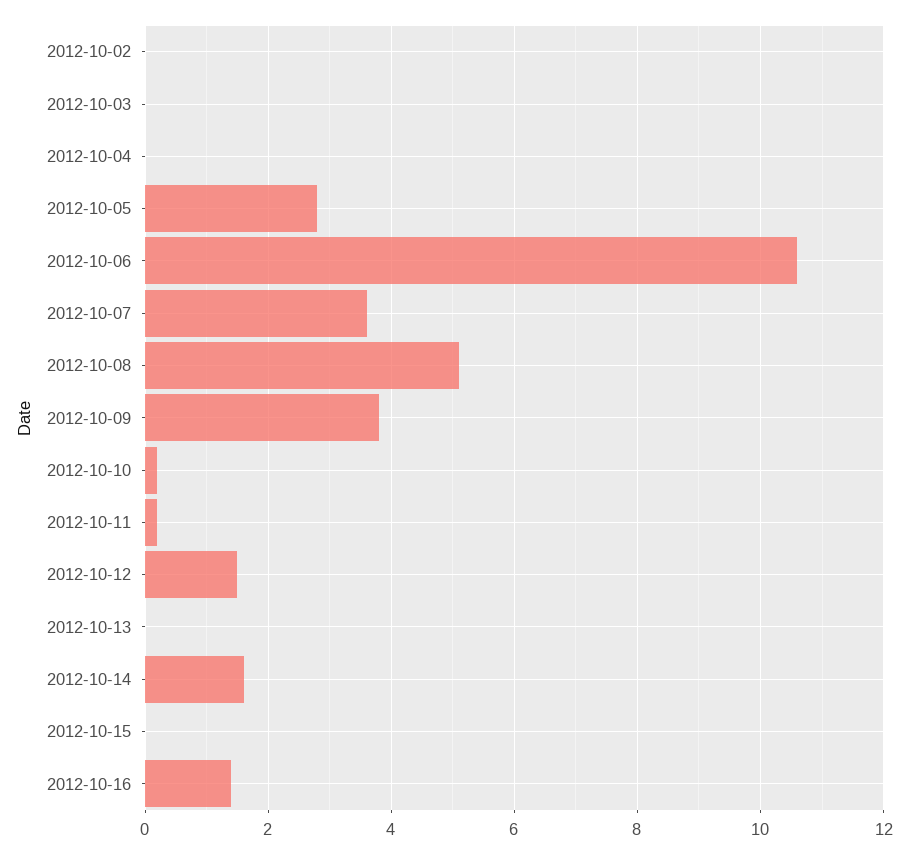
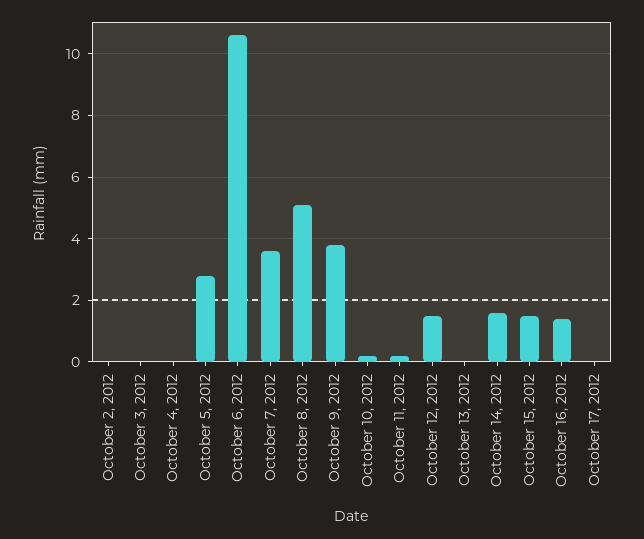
2012-10-15: 0 -> 1.5
October 17, 2012: none -> 0

